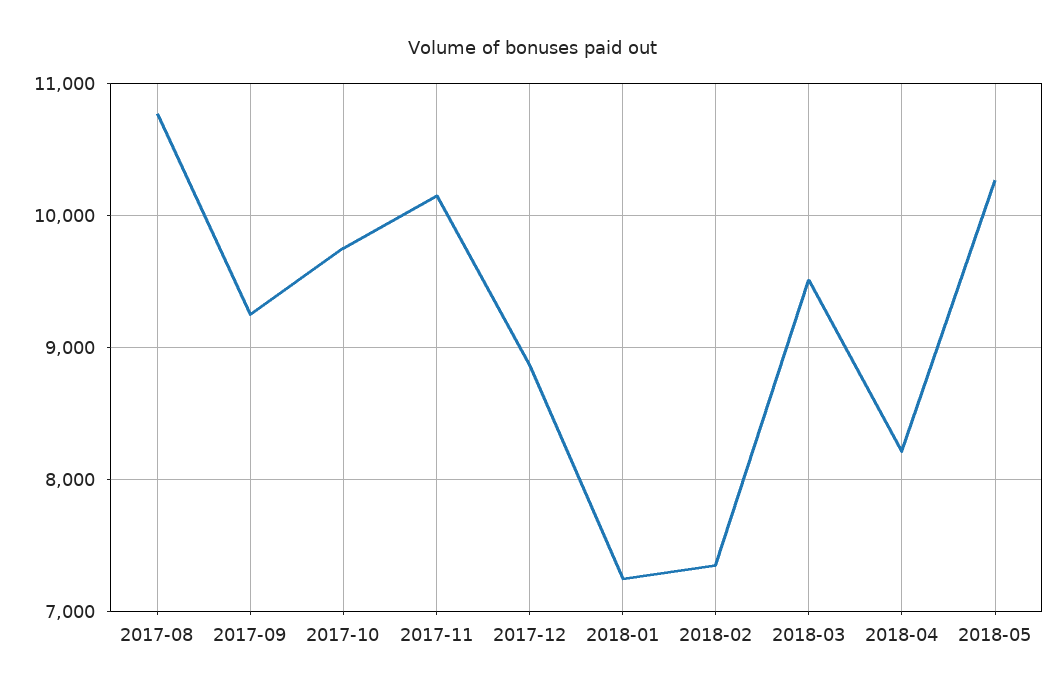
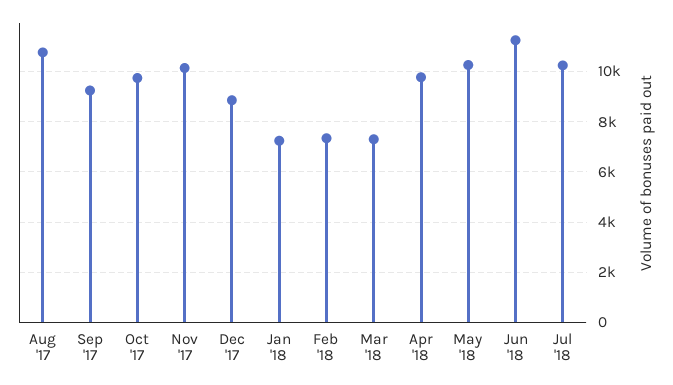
2018-03: 9500 -> 7250
2018-04: 8200 -> 9750
Jun '18: none -> 11250
Jul '18: none -> 10250

